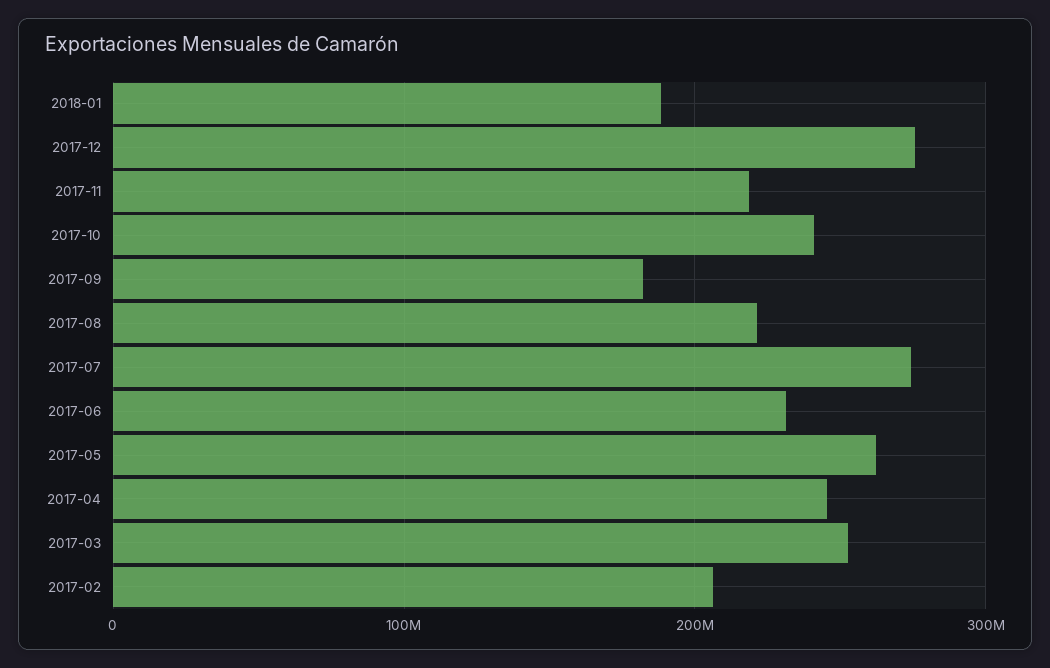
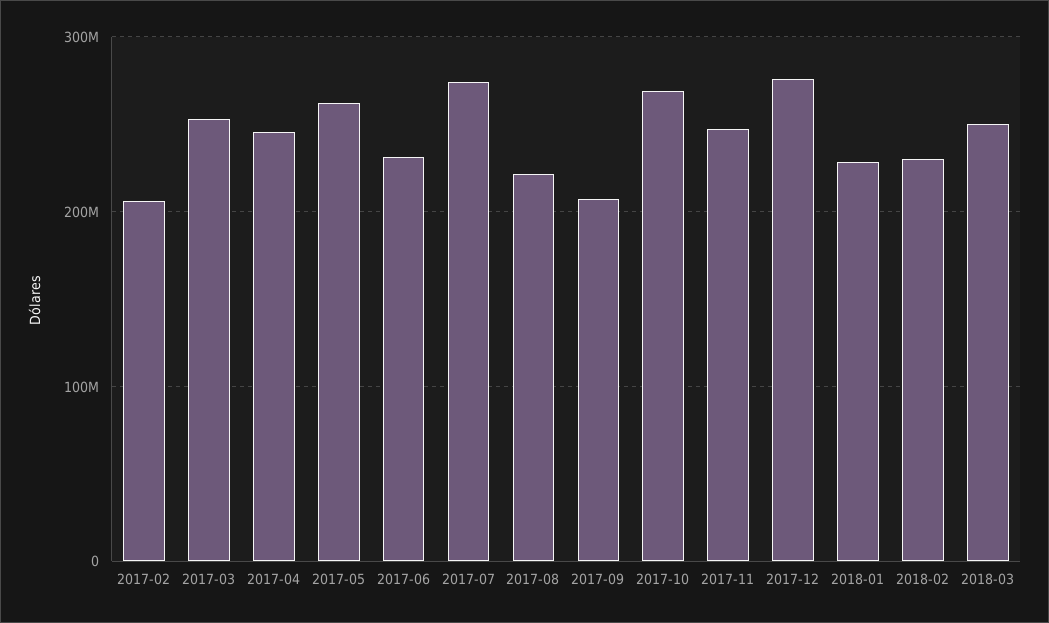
2018-01: 190000000 -> 230000000
2017-11: 220000000 -> 250000000
2017-10: 240000000 -> 270000000
2017-09: 180000000 -> 210000000
2018-02: none -> 230000000
2018-03: none -> 250000000

